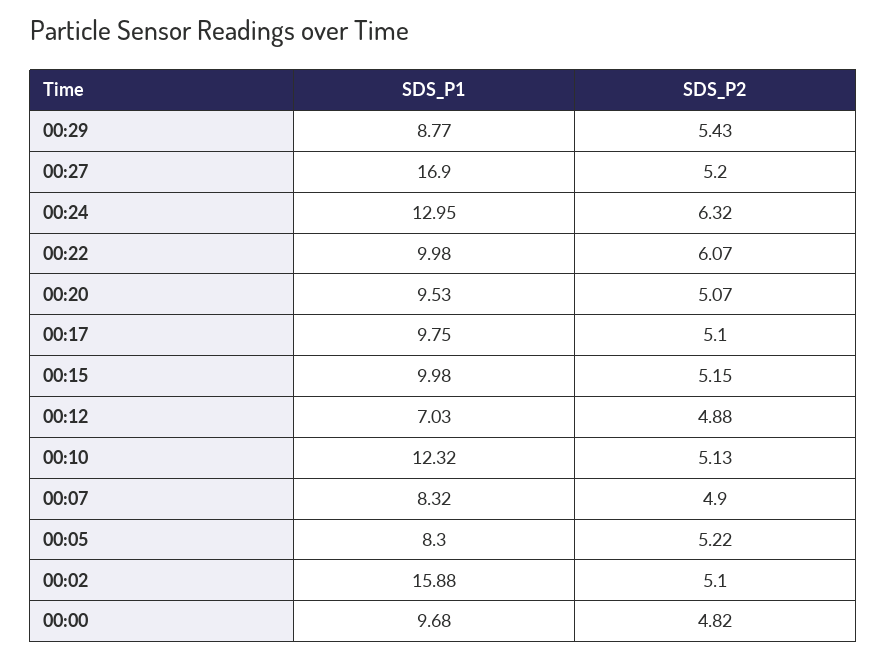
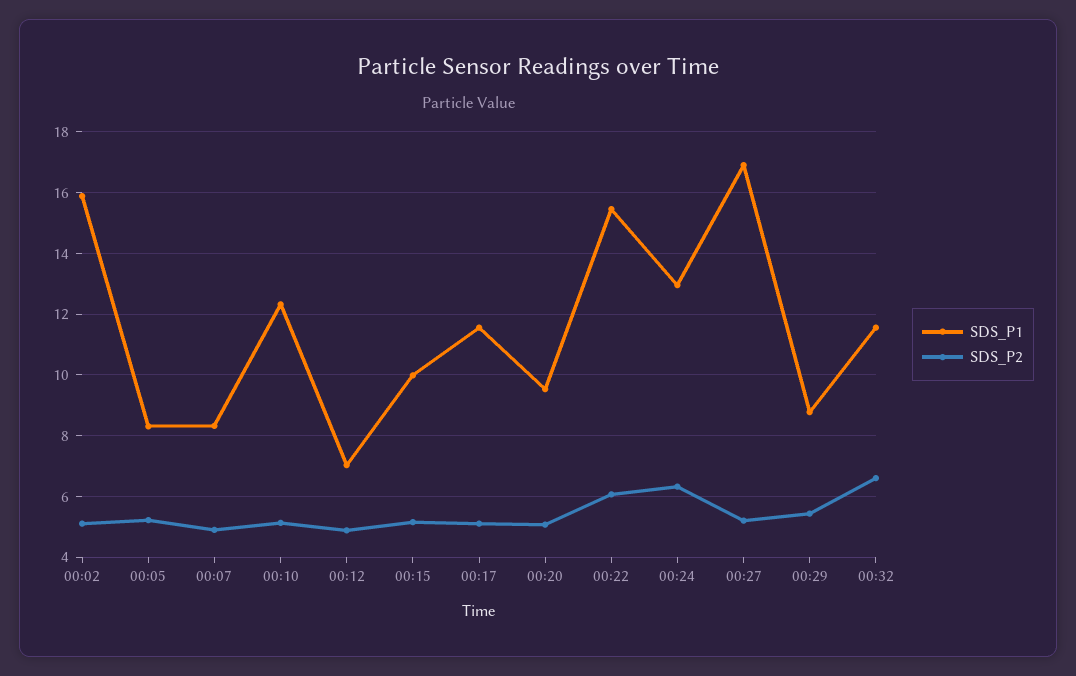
SDS_P1, 00:22: 9.98 -> 15.4
SDS_P1, 00:17: 9.75 -> 11.6
SDS_P1, 00:00: 9.68 -> none
SDS_P2, 00:00: 4.82 -> none
SDS_P1, 00:32: none -> 11.6
SDS_P2, 00:32: none -> 6.6

